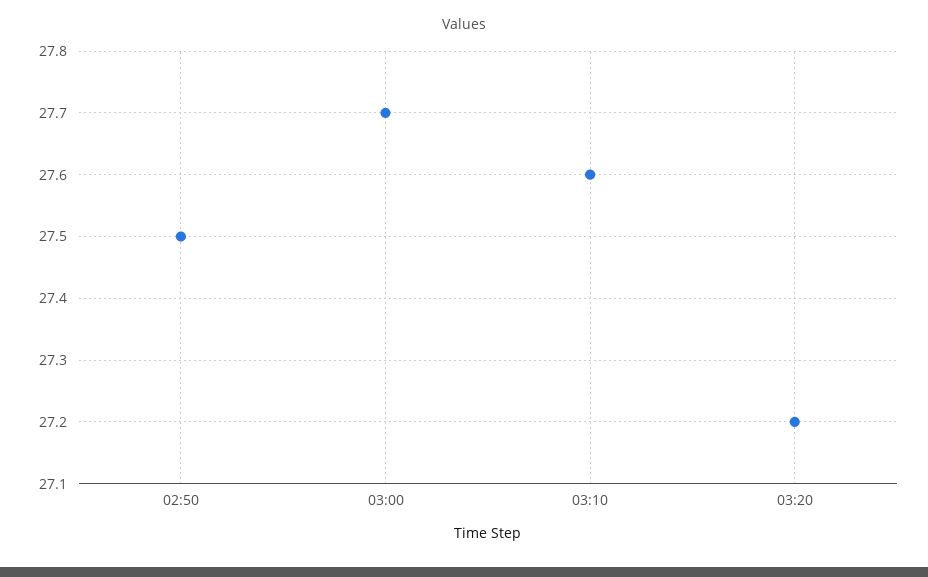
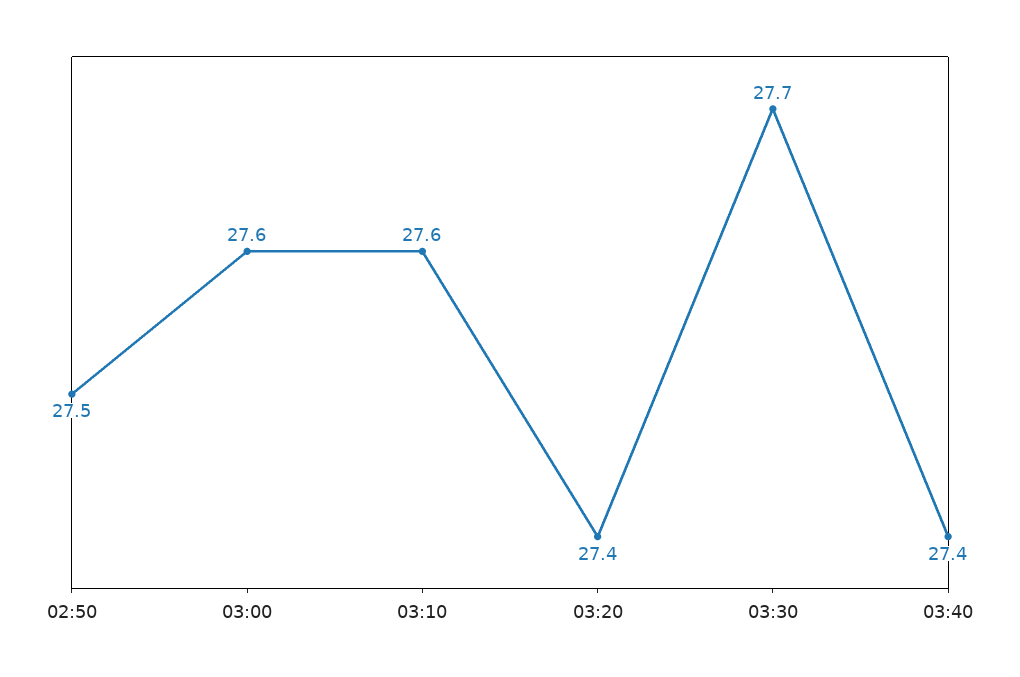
03:00: 27.7 -> 27.6
03:20: 27.2 -> 27.4
03:30: none -> 27.7
03:40: none -> 27.4

